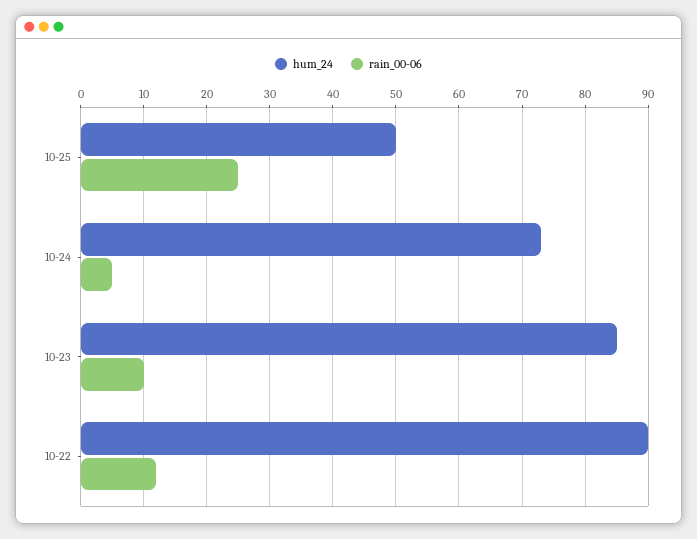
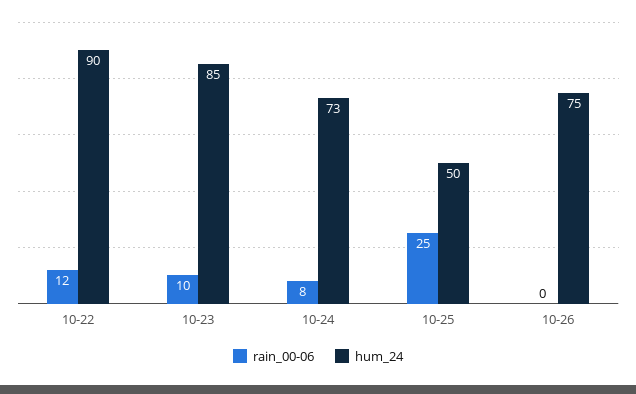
rain_00-06, 10-24: 5 -> 8
rain_00-06, 10-26: none -> 0
hum_24, 10-26: none -> 75

